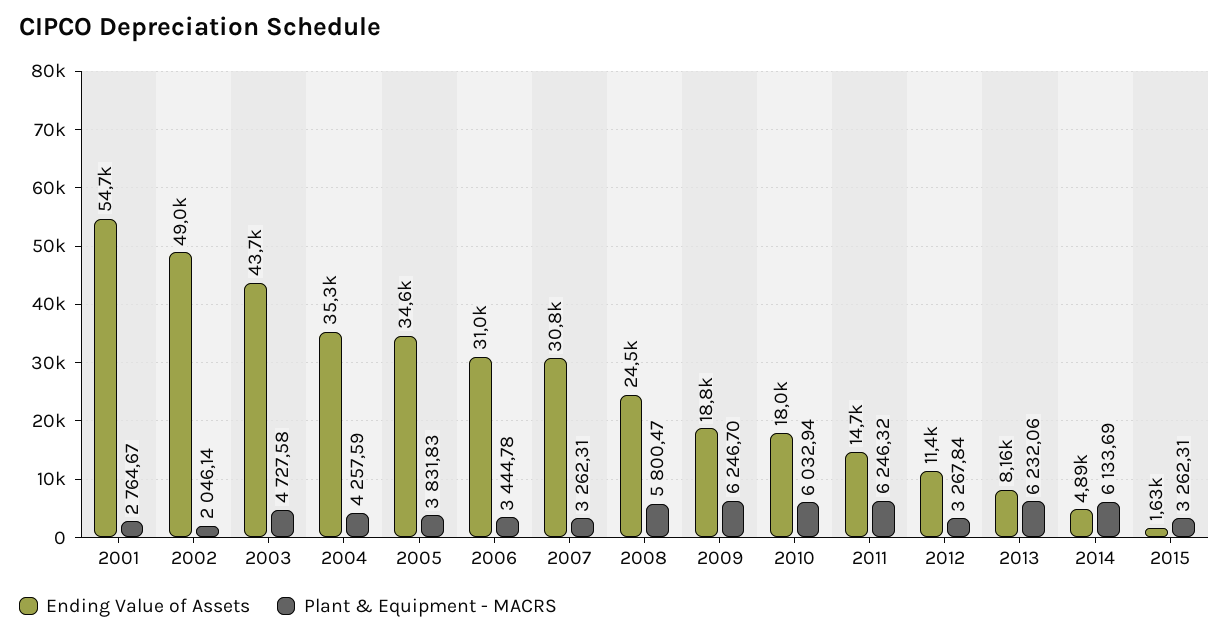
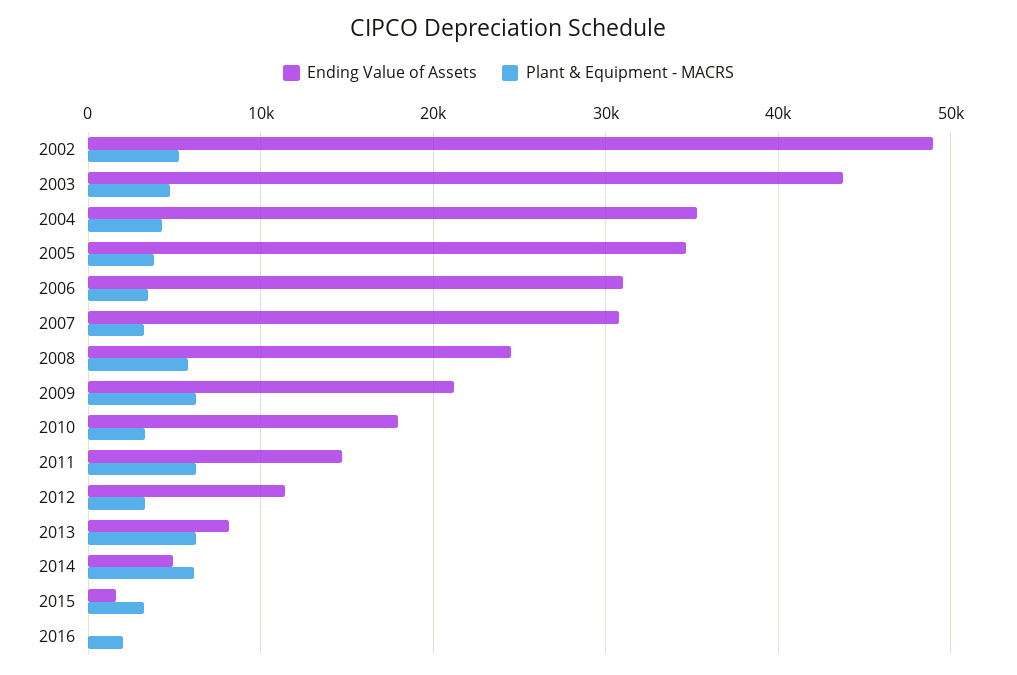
Ending Value of Assets, 2001: 54700 -> none
Plant & Equipment - MACRS, 2001: 2764.67 -> none
Plant & Equipment - MACRS, 2002: 2046.14 -> 5000
Ending Value of Assets, 2009: 18800 -> 21000
Plant & Equipment - MACRS, 2010: 6032.94 -> 3000
Ending Value of Assets, 2016: none -> 0
Plant & Equipment - MACRS, 2016: none -> 2000

